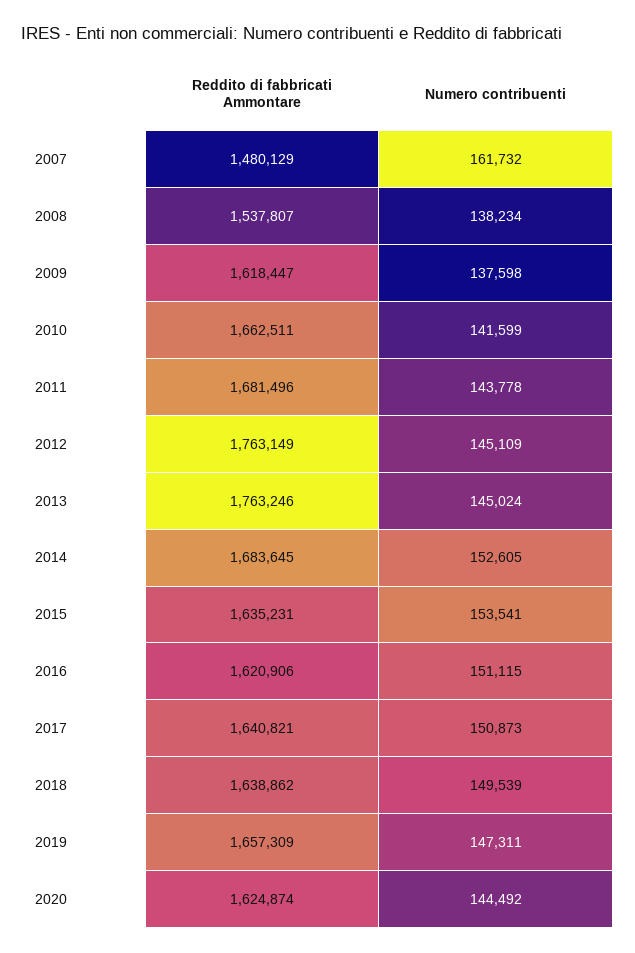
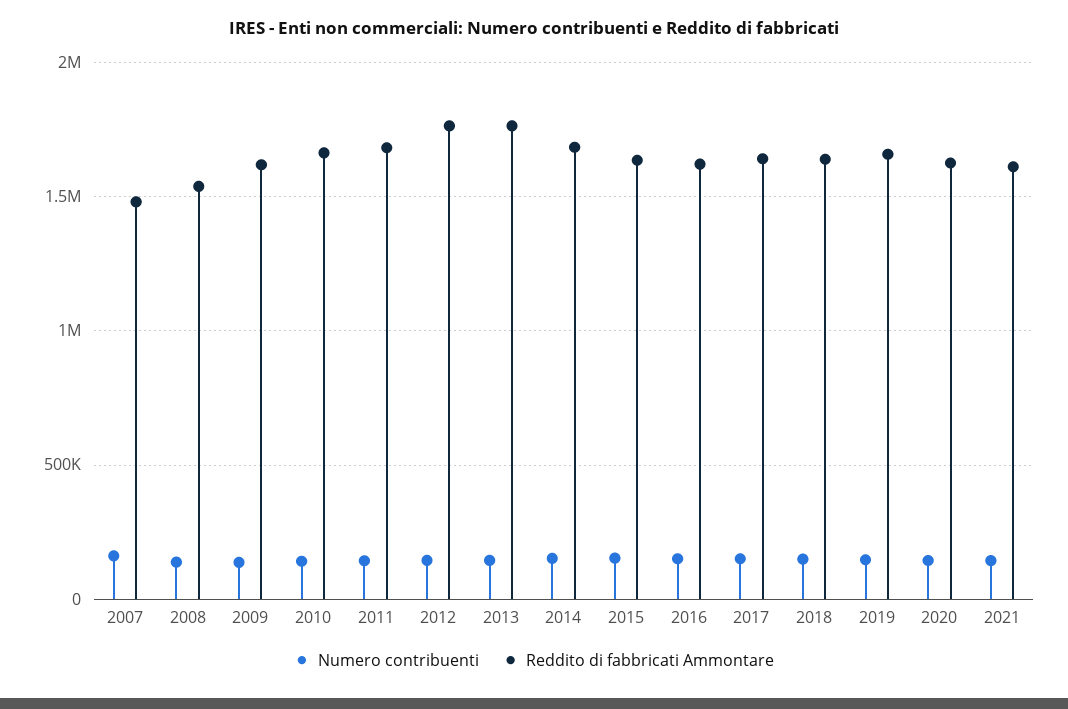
Numero contribuenti, 2021: none -> 150000
Reddito di fabbricati Ammontare, 2021: none -> 1600000

